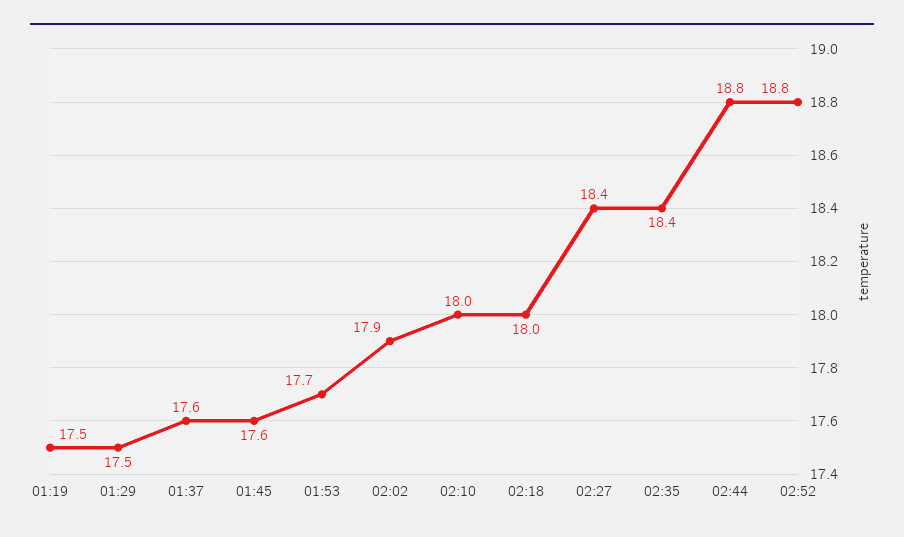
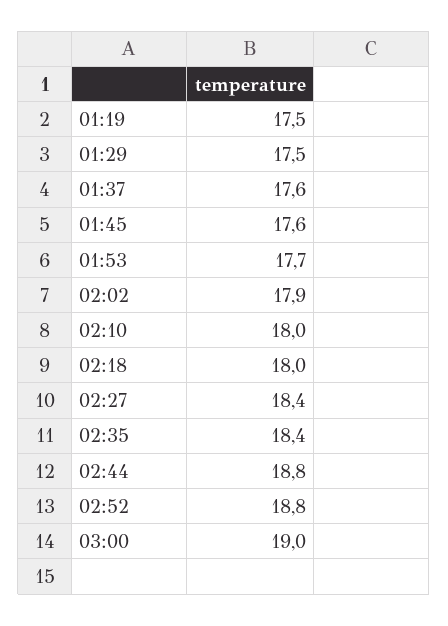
03:00: none -> 19

